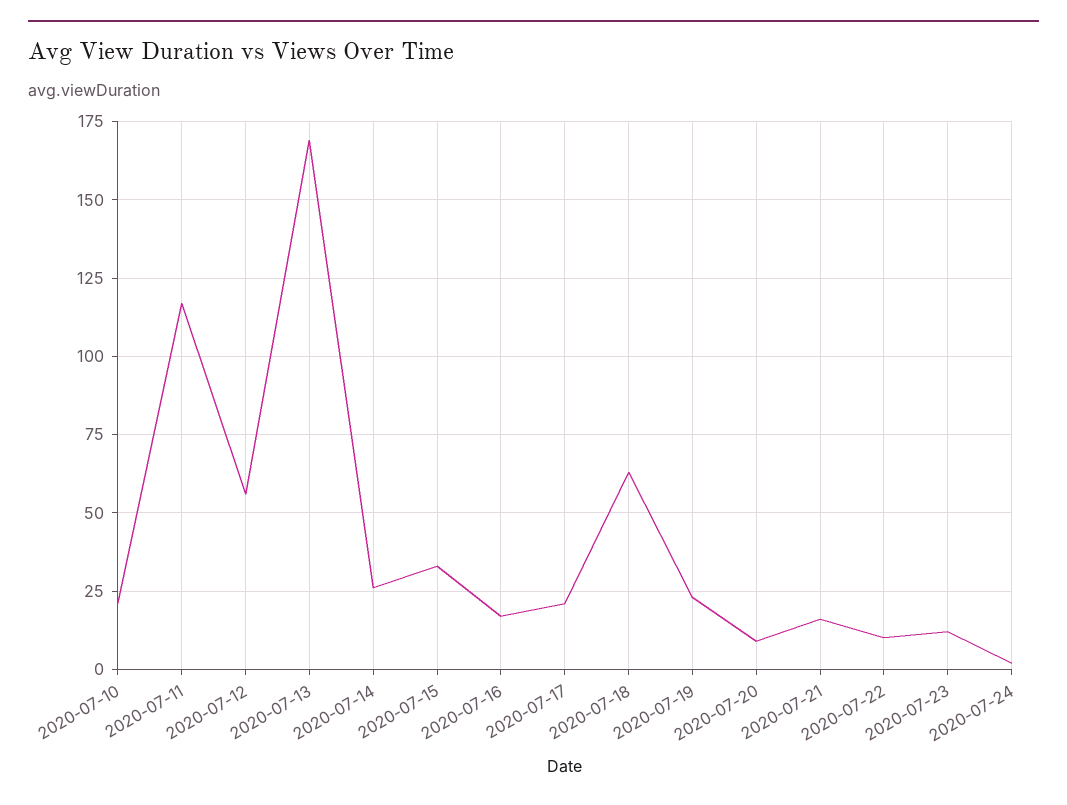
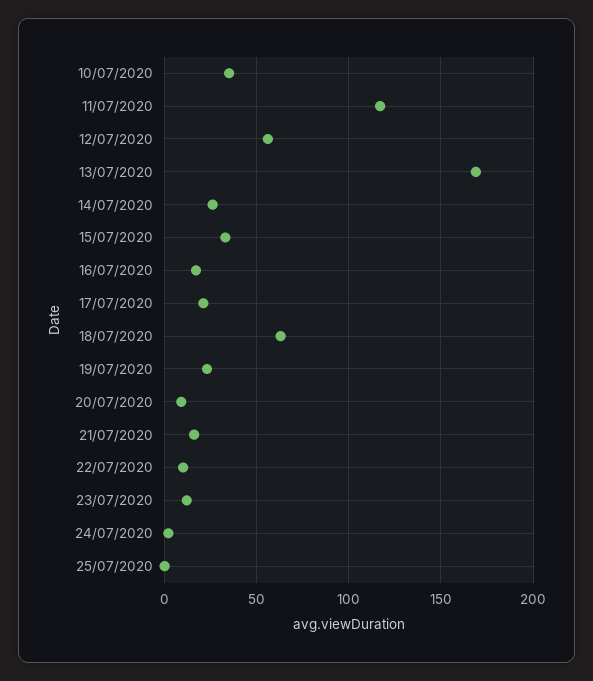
2020-07-10: 20 -> 35
25/07/2020: none -> 0

